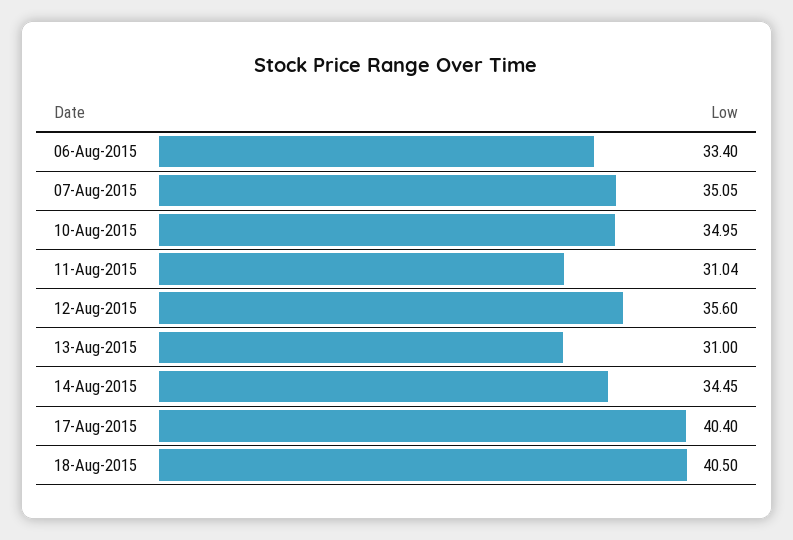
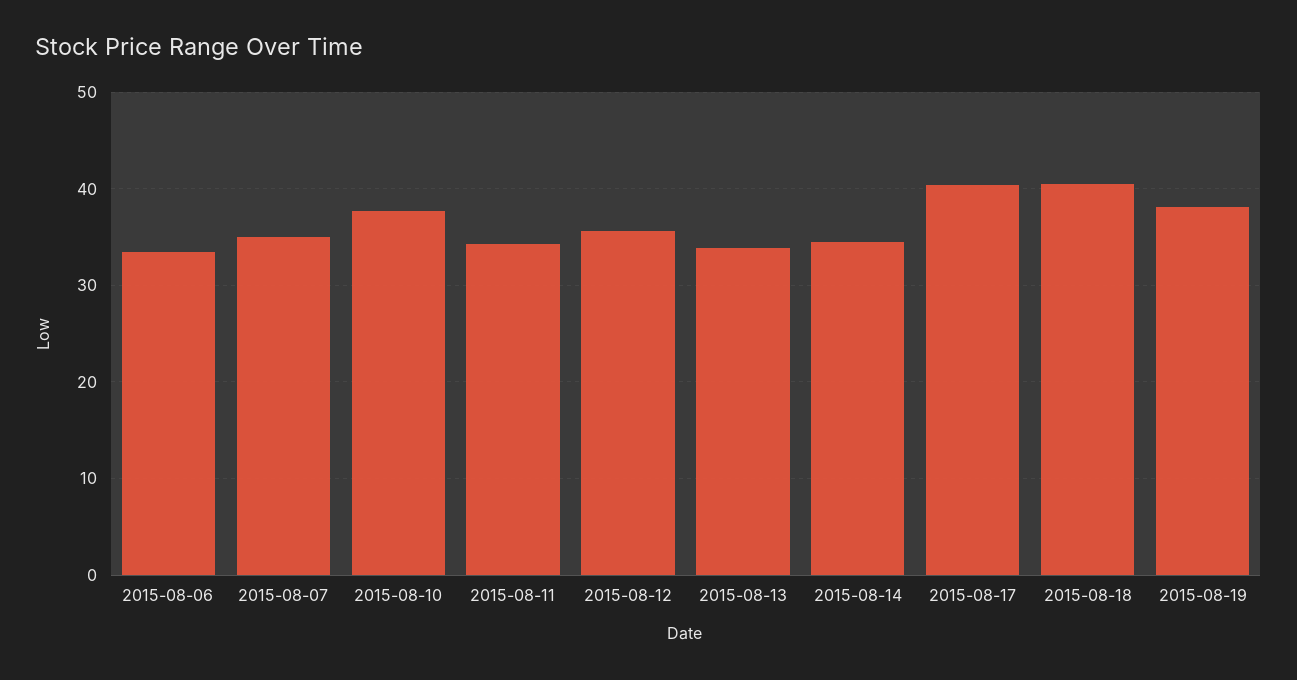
10-Aug-2015: 34.95 -> 38
11-Aug-2015: 31.04 -> 34
13-Aug-2015: 31 -> 34
2015-08-19: none -> 38

